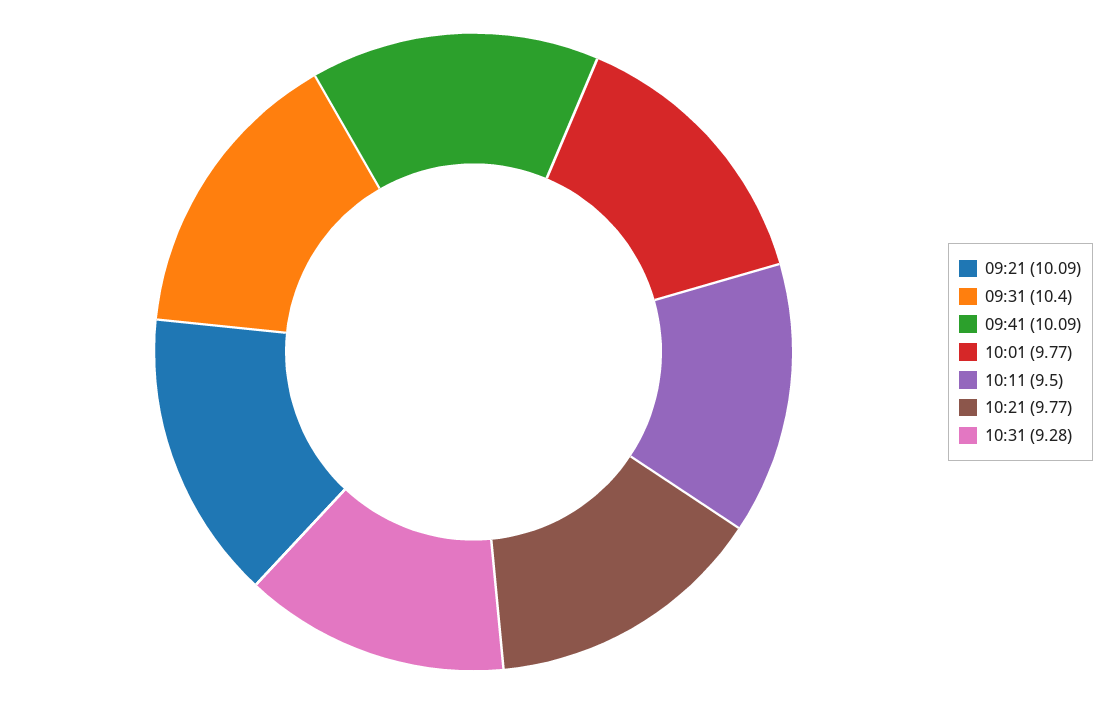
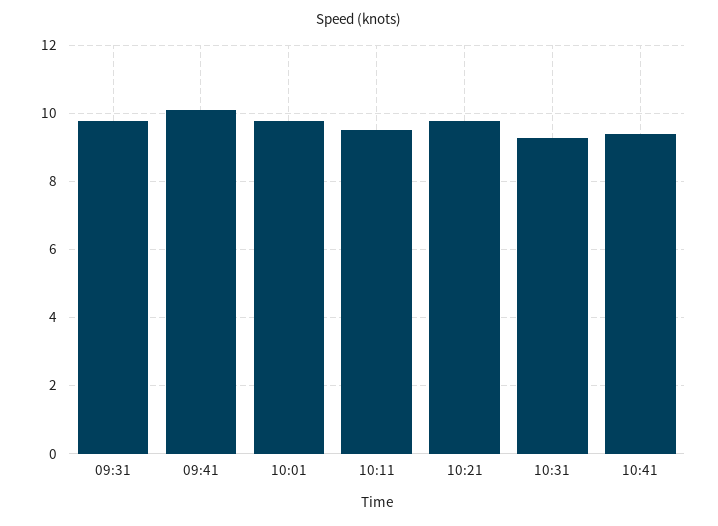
09:21: 10.09 -> none
09:31: 10.4 -> 9.8
10:41: none -> 9.4

